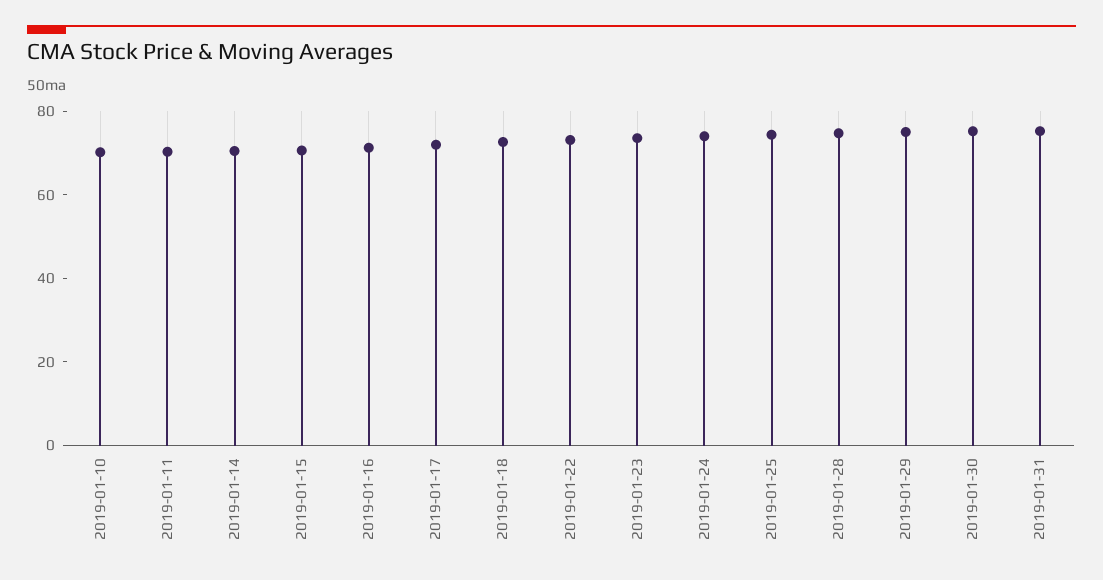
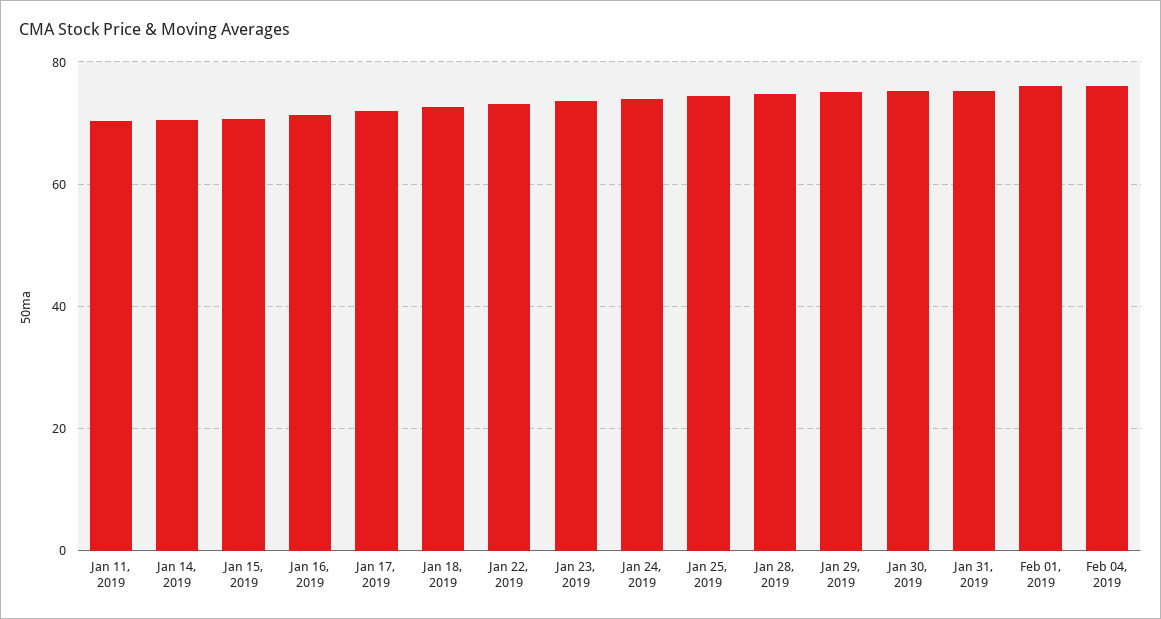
2019-01-10: 70 -> none
Feb 01, 2019: none -> 76
Feb 04, 2019: none -> 76

